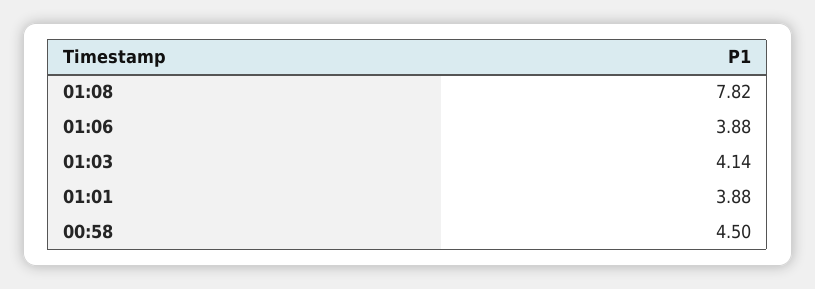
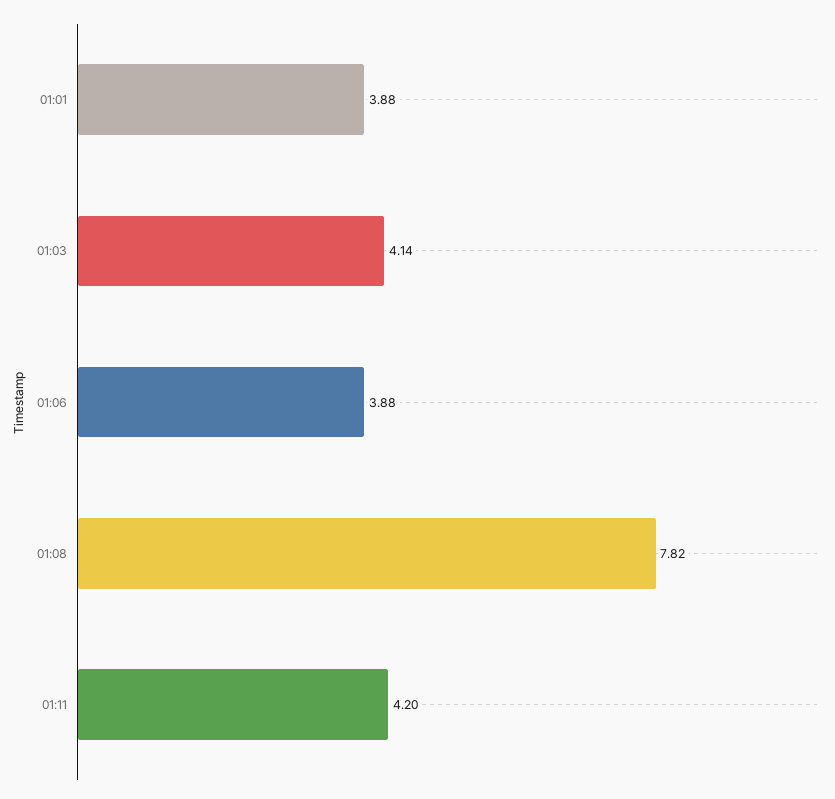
00:58: 4.5 -> none
01:11: none -> 4.2

